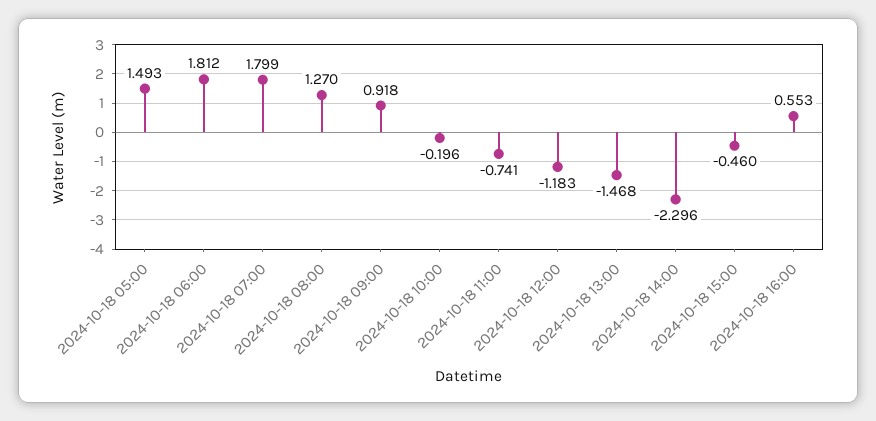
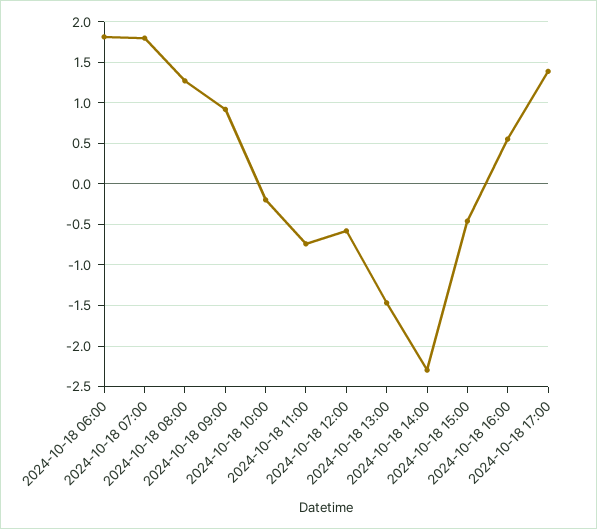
2024-10-18 05:00: 1.493 -> none
2024-10-18 12:00: -1.183 -> -0.6
2024-10-18 17:00: none -> 1.4

